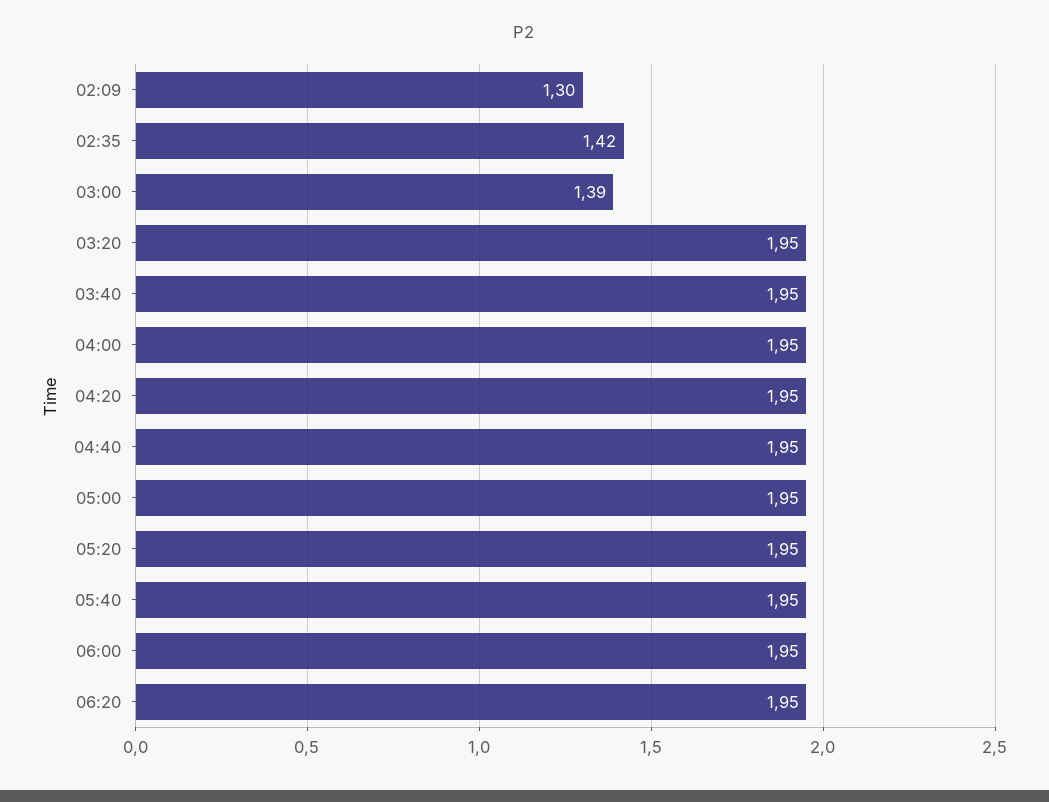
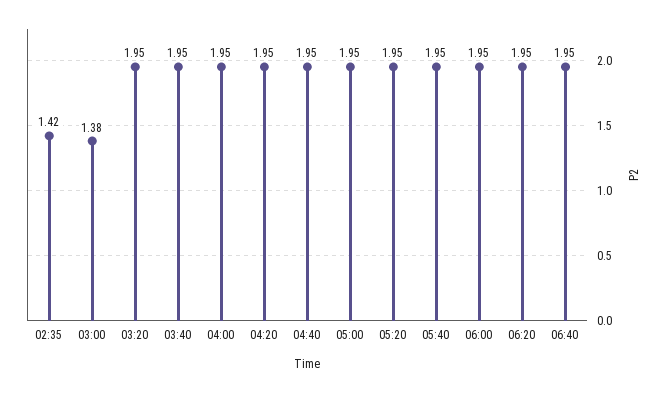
02:09: 1.3 -> none
03:00: 1.39 -> 1.38
06:40: none -> 1.95

